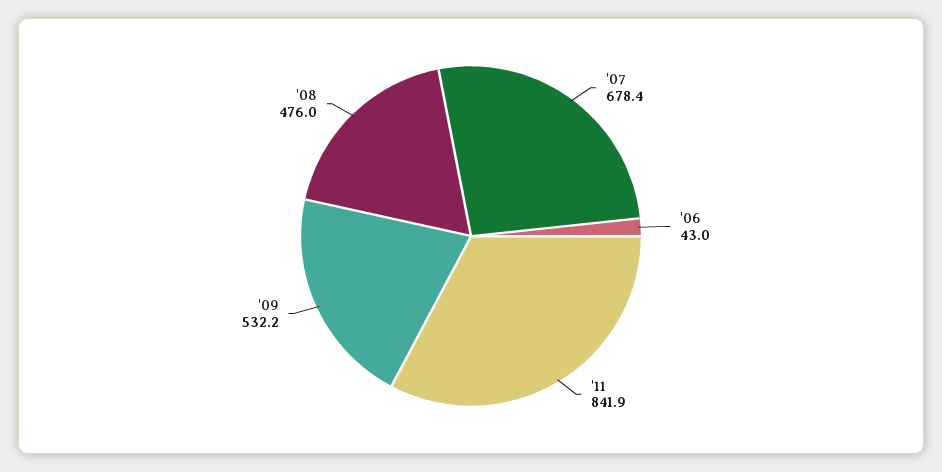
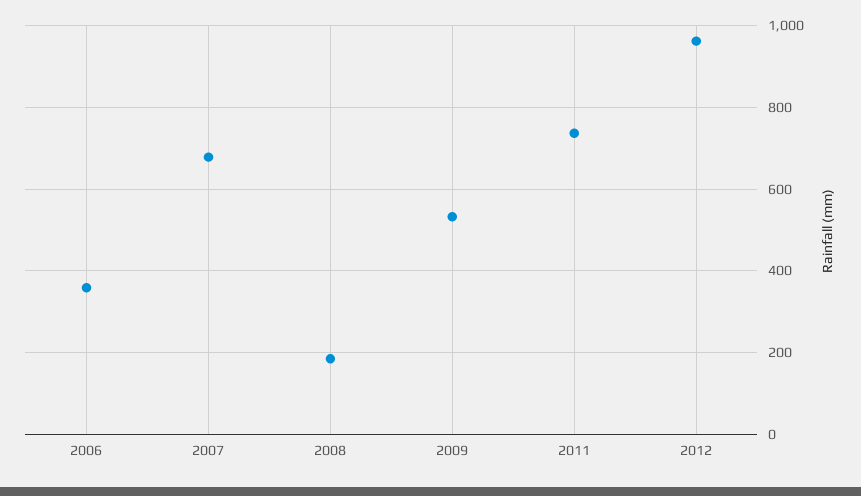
'06: 43 -> 360
'11: 841.9 -> 740
'08: 476 -> 180
2012: none -> 960

